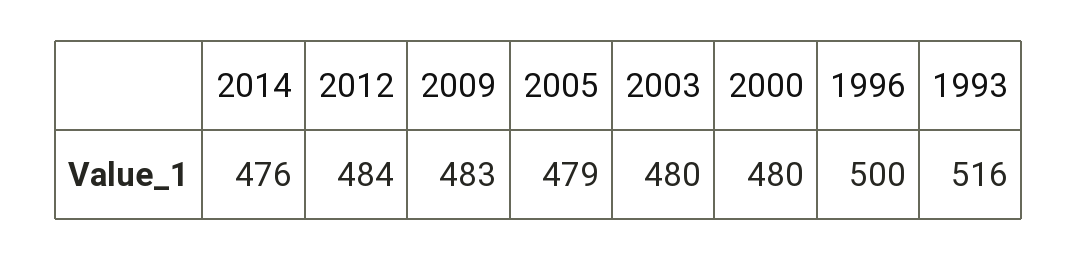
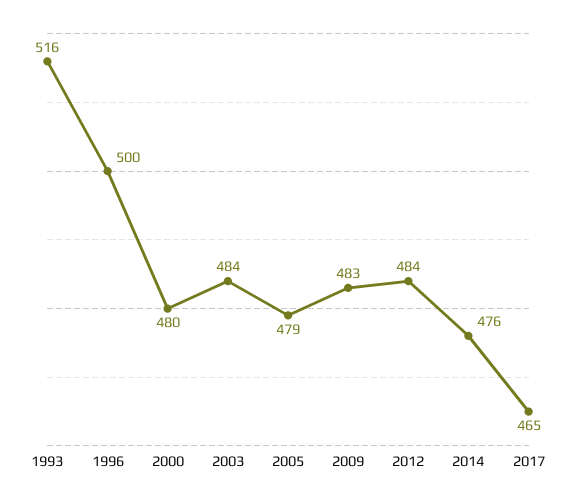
2003: 480 -> 484
2017: none -> 465

